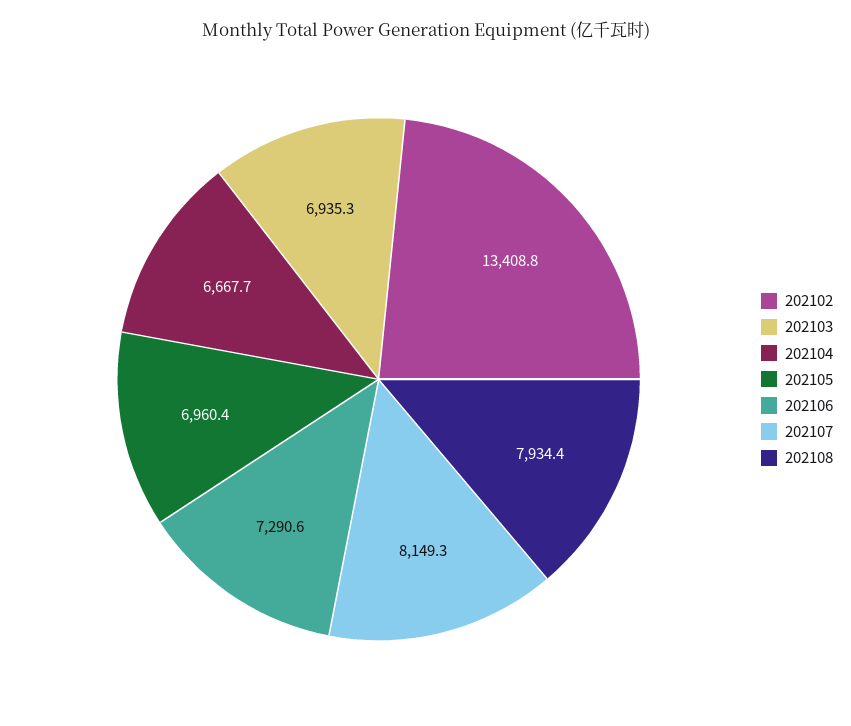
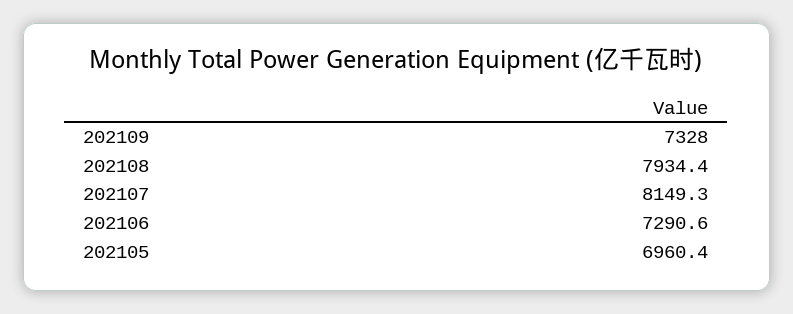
202102: 13408.8 -> none
202103: 6935.3 -> none
202104: 6667.7 -> none
202109: none -> 7328

